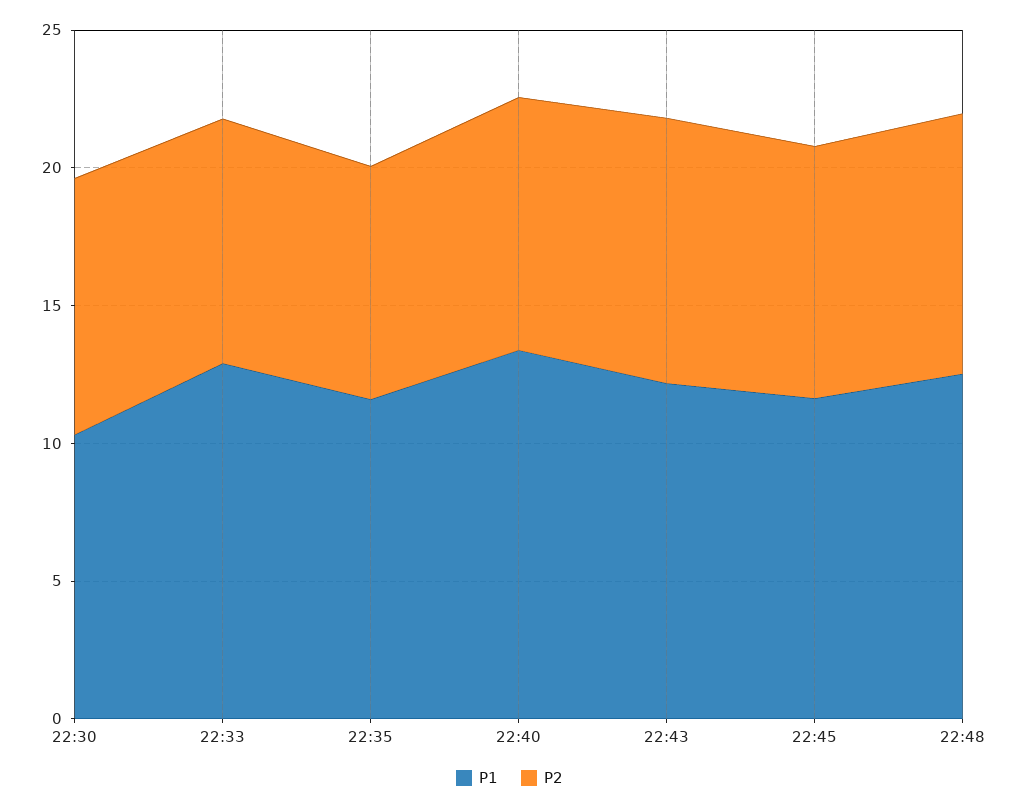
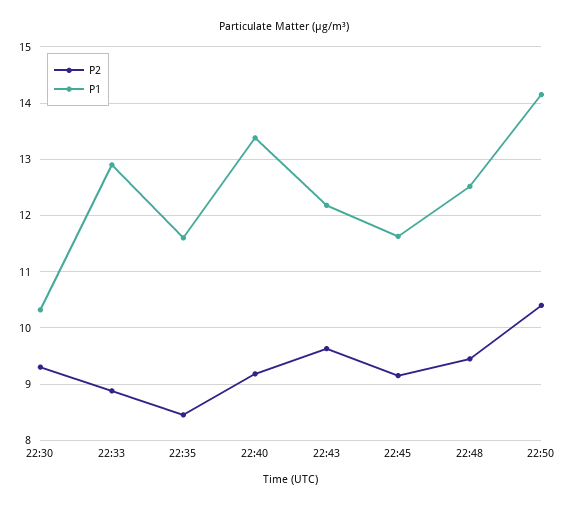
P2, 22:50: none -> 10.4
P1, 22:50: none -> 14.2

